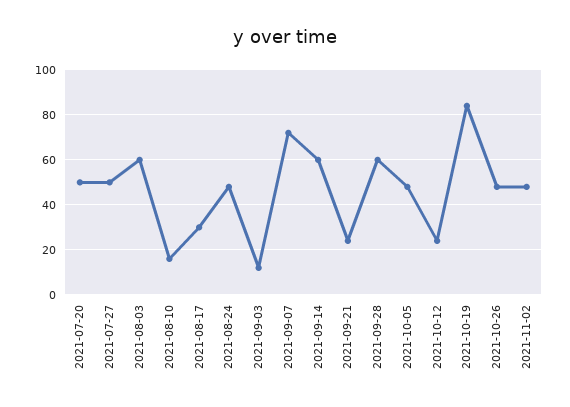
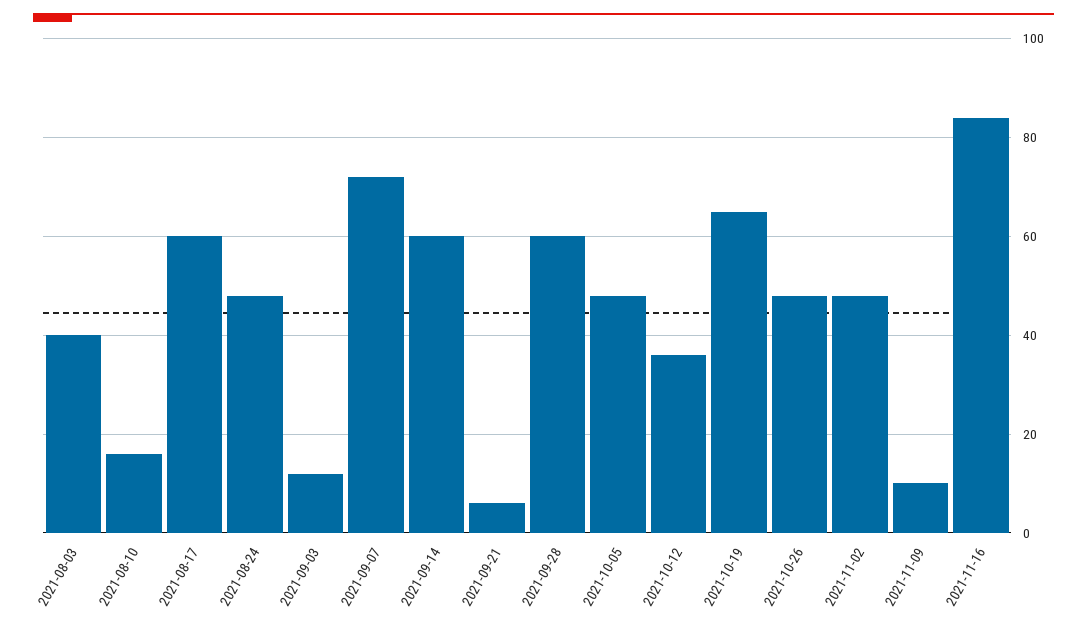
2021-07-20: 50 -> none
2021-07-27: 50 -> none
2021-08-03: 60 -> 40
2021-08-17: 30 -> 60
2021-09-21: 25 -> 5
2021-10-12: 25 -> 35
2021-10-19: 85 -> 65
2021-11-09: none -> 10
2021-11-16: none -> 85

